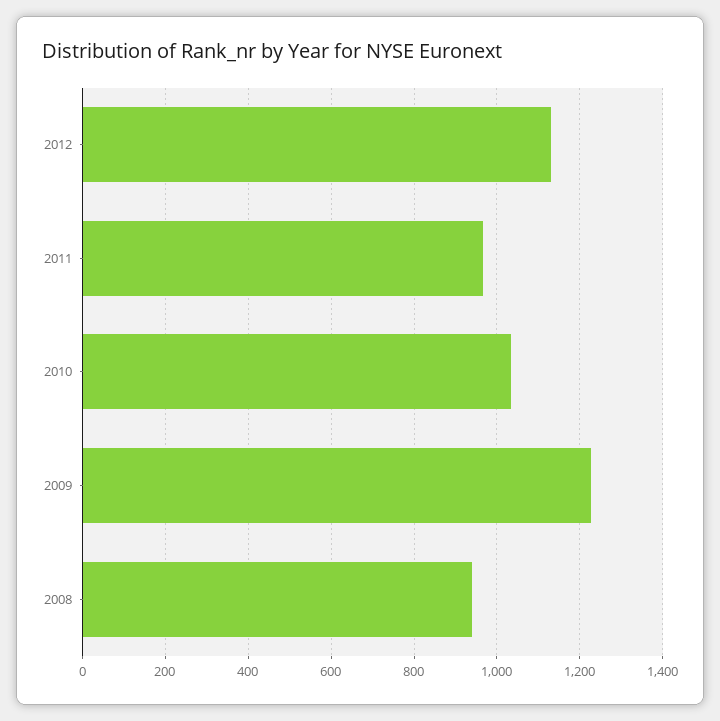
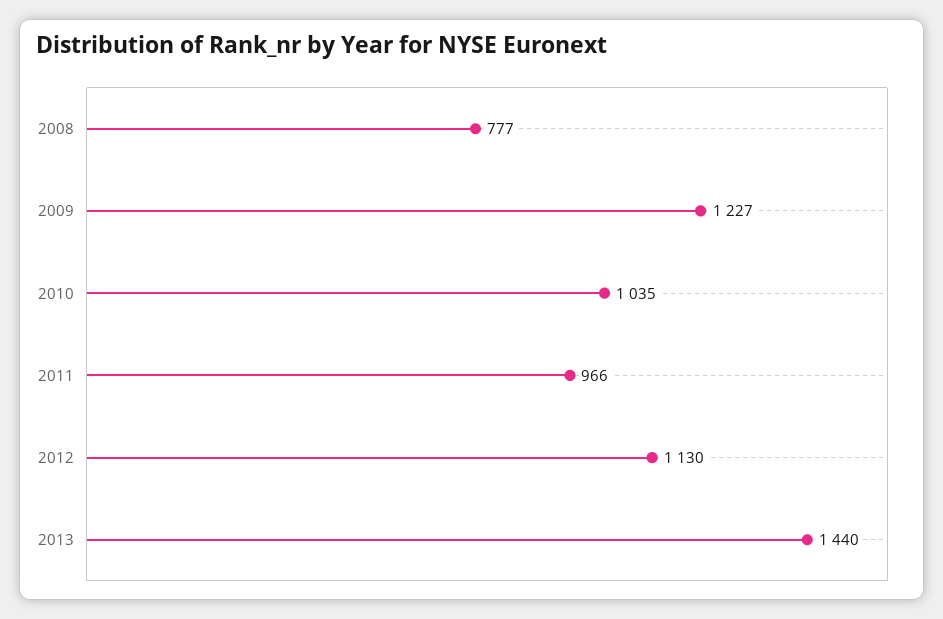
2008: 940 -> 777
2013: none -> 1440

